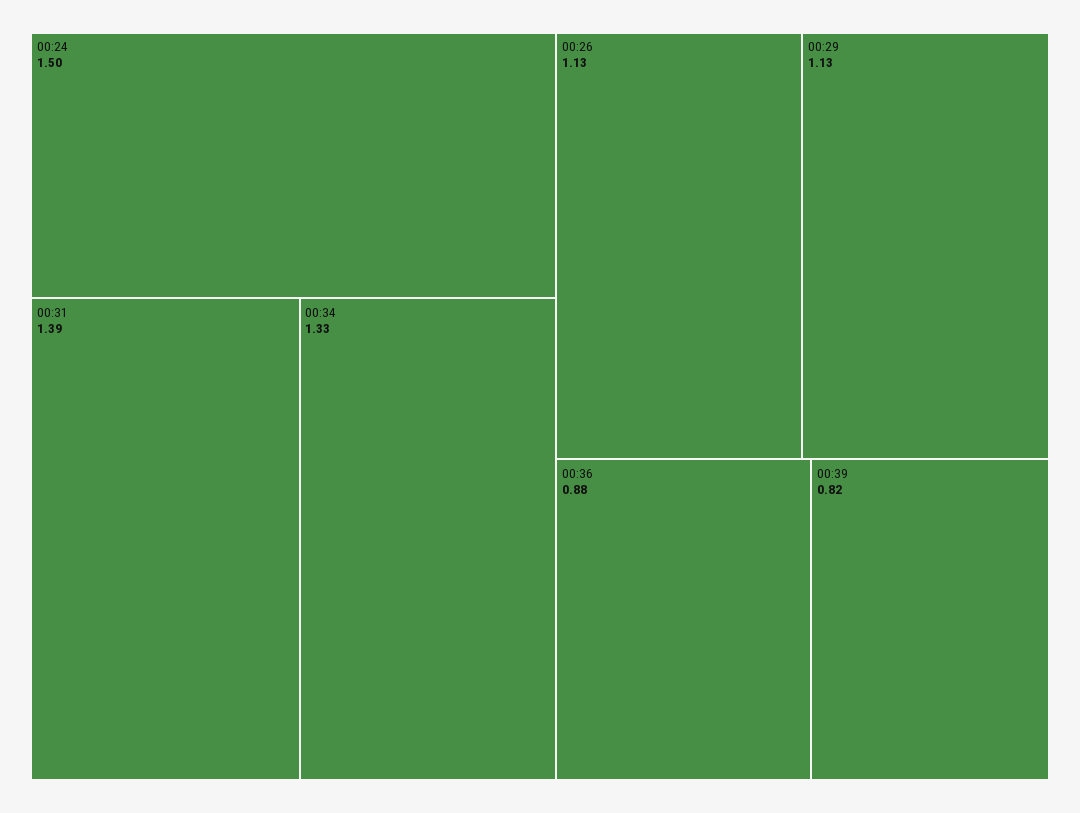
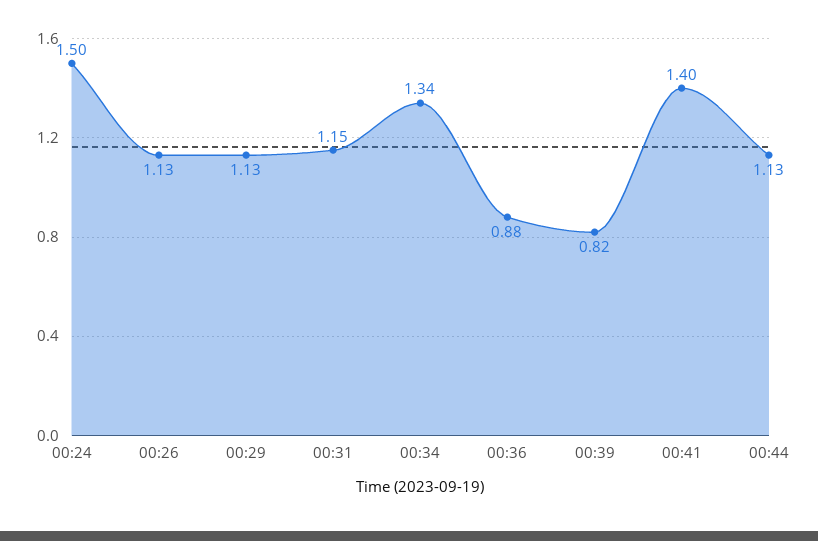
00:31: 1.39 -> 1.15
00:34: 1.33 -> 1.34
00:41: none -> 1.4
00:44: none -> 1.13

